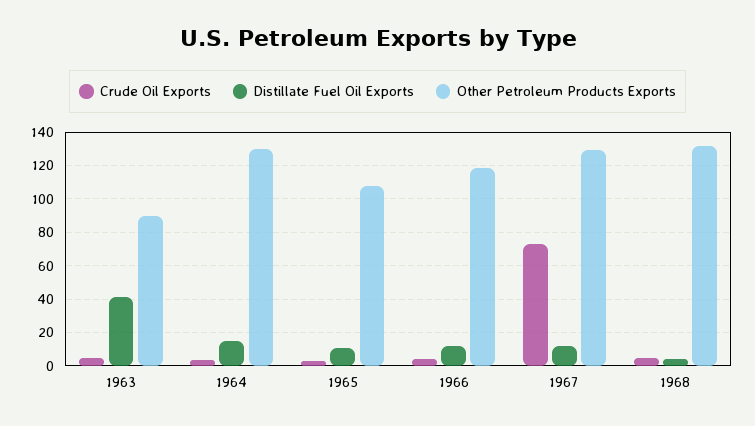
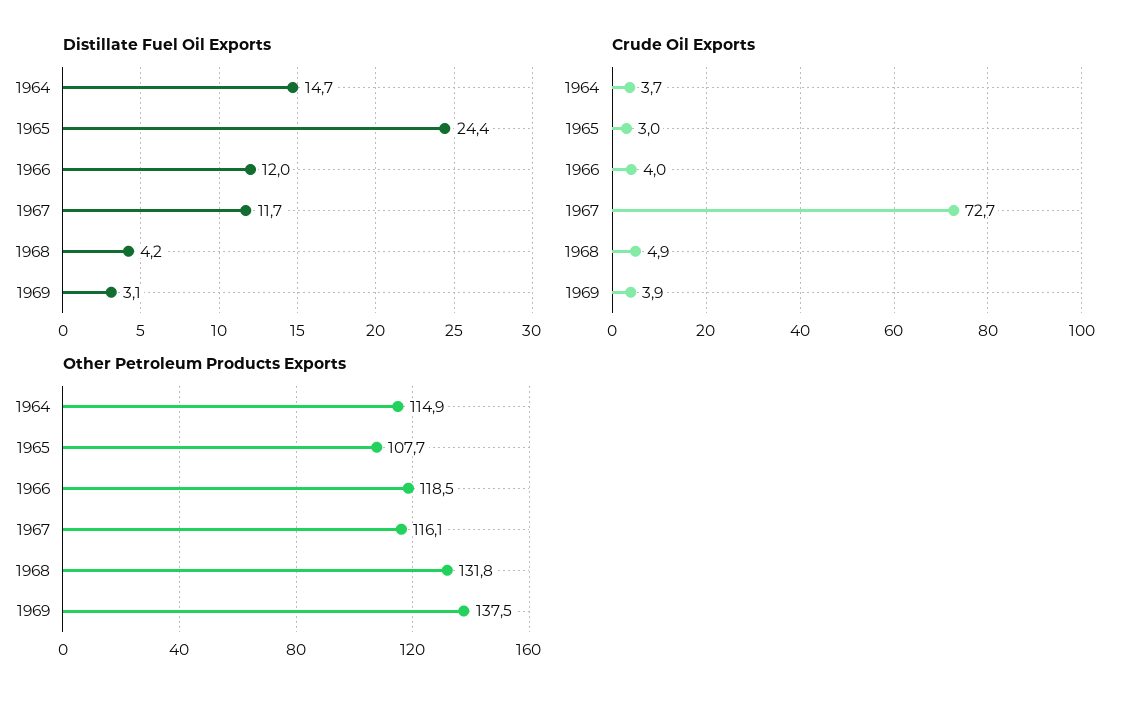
Crude Oil Exports, 1963: 5 -> none
Distillate Fuel Oil Exports, 1963: 40 -> none
Other Petroleum Products Exports, 1963: 90 -> none
Other Petroleum Products Exports, 1964: 130 -> 114.9
Distillate Fuel Oil Exports, 1965: 10 -> 24.4
Other Petroleum Products Exports, 1967: 130 -> 116.1
Distillate Fuel Oil Exports, 1969: none -> 3.1
Crude Oil Exports, 1969: none -> 3.9
Other Petroleum Products Exports, 1969: none -> 137.5

